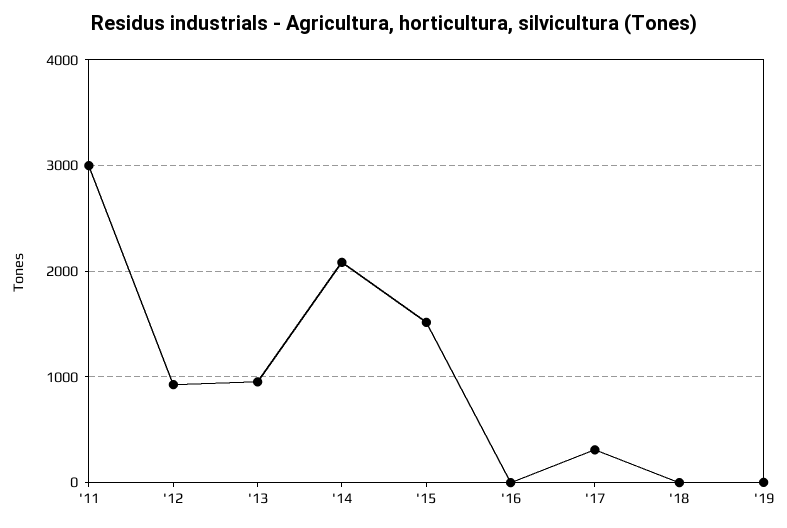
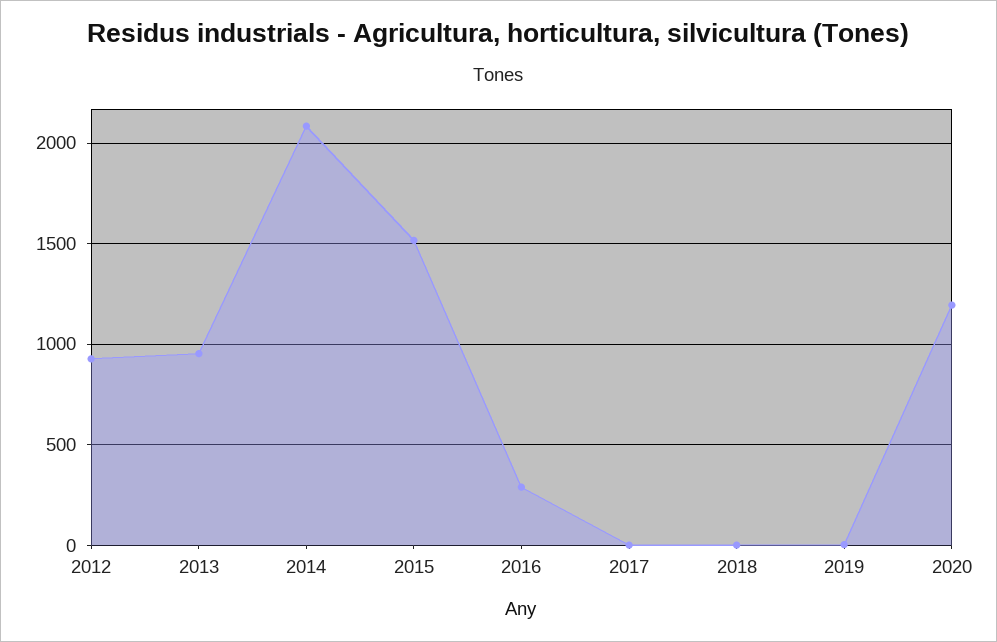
'11: 3000 -> none
'16: 0 -> 300
'17: 300 -> 0
2020: none -> 1200

